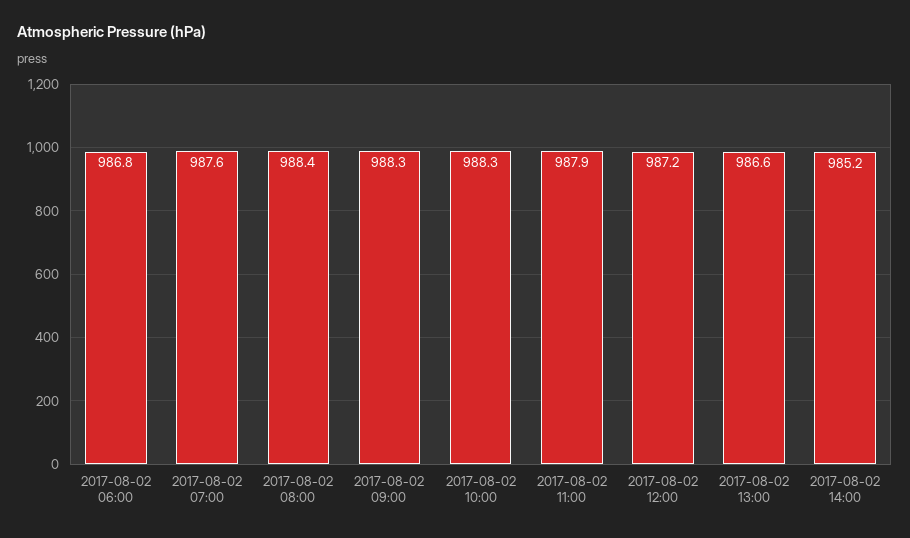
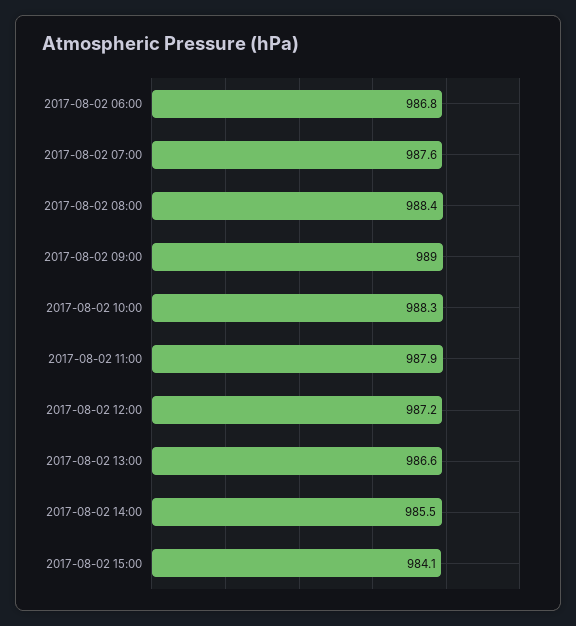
2017-08-02 09:00: 988.3 -> 989
2017-08-02 14:00: 985.2 -> 985.5
2017-08-02 15:00: none -> 984.1

